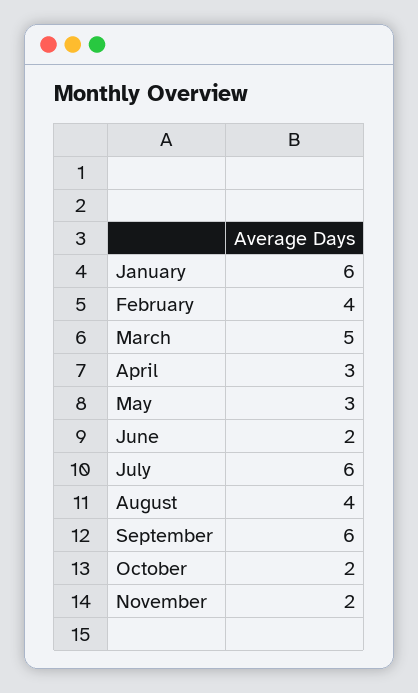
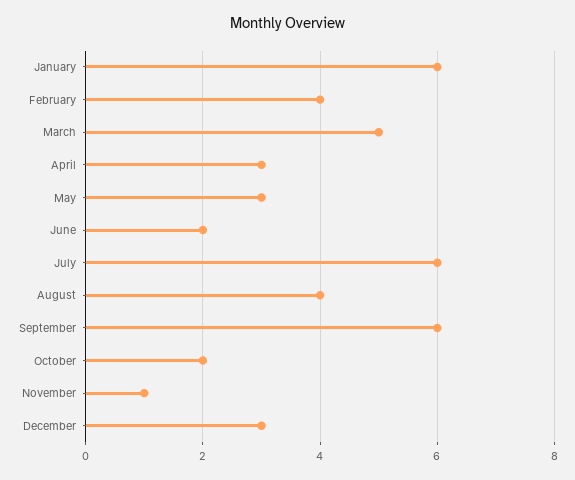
November: 2 -> 1
December: none -> 3

